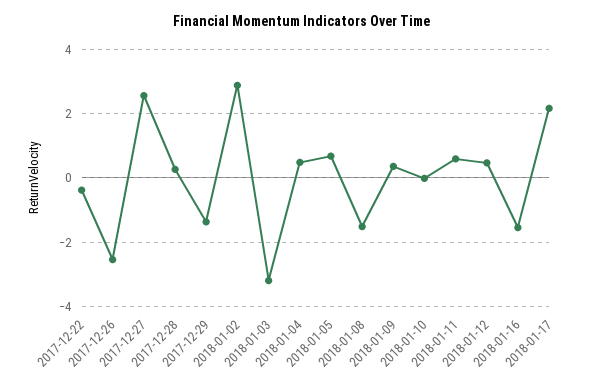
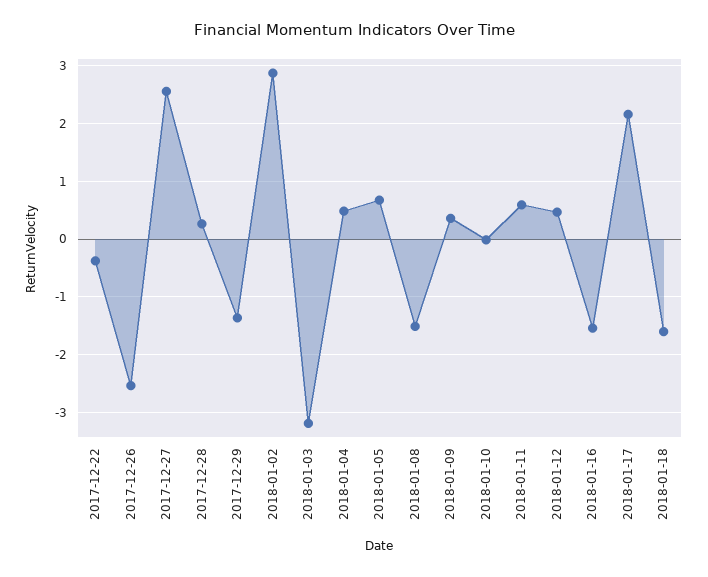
2018-01-18: none -> -1.6

